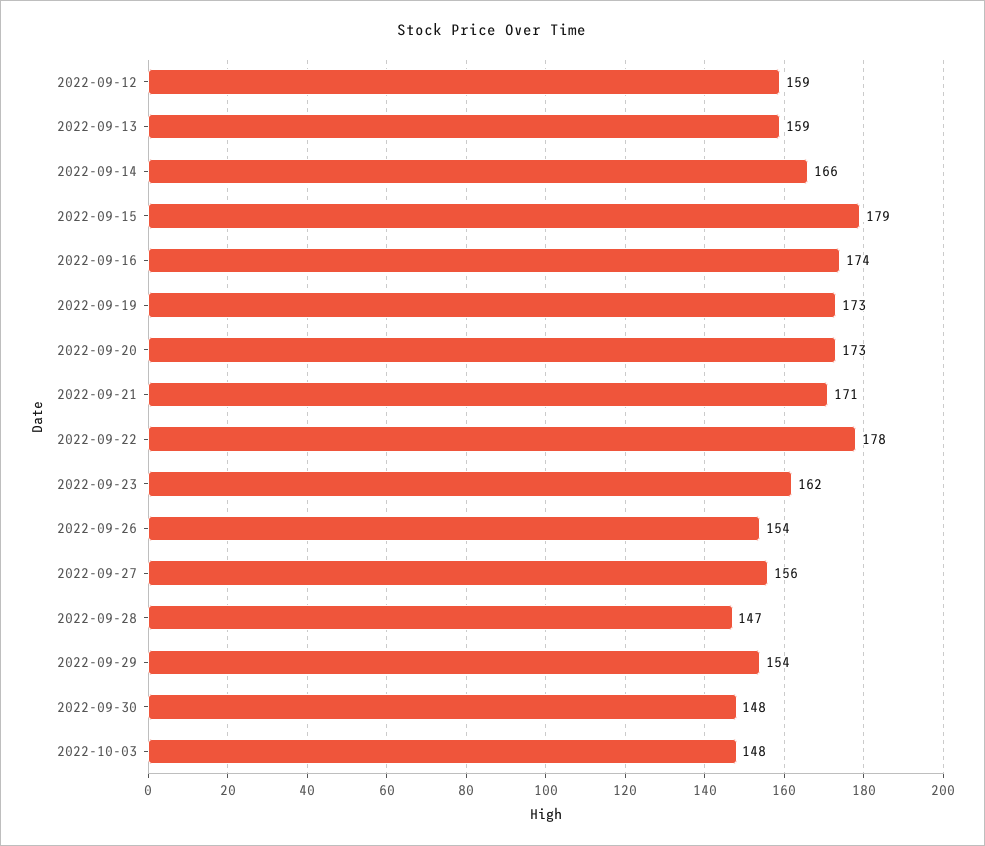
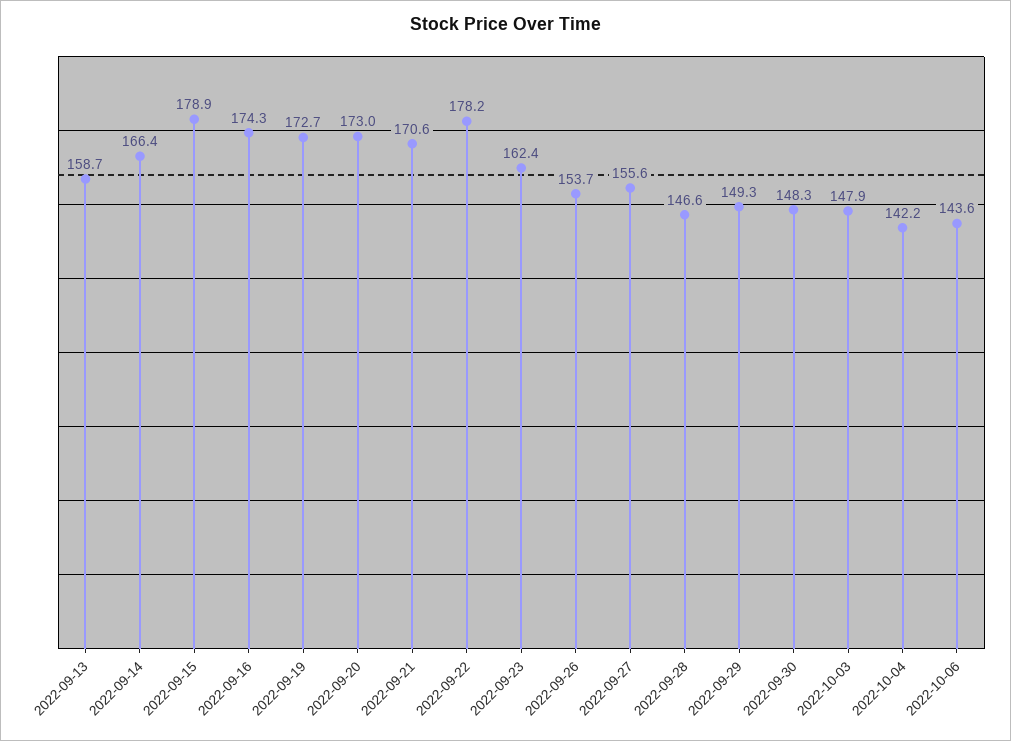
2022-09-12: 159 -> none
2022-09-29: 154 -> 149.3
2022-10-04: none -> 142.2
2022-10-06: none -> 143.6

